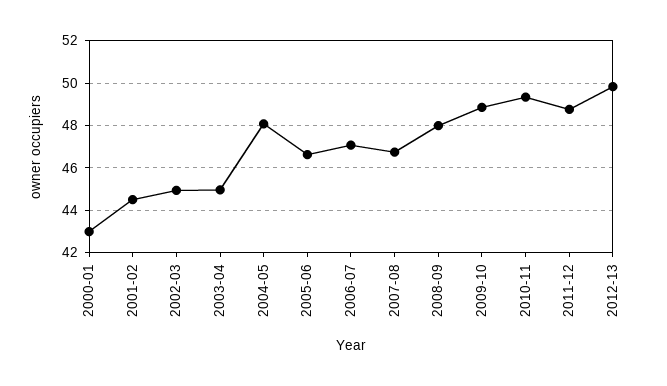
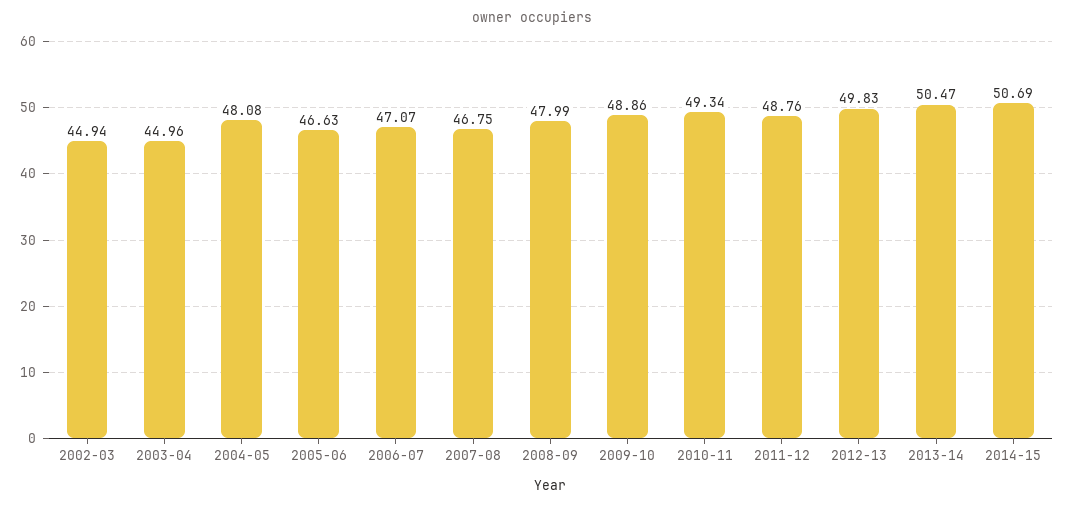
2000-01: 43 -> none
2001-02: 44.5 -> none
2013-14: none -> 50.47
2014-15: none -> 50.69

